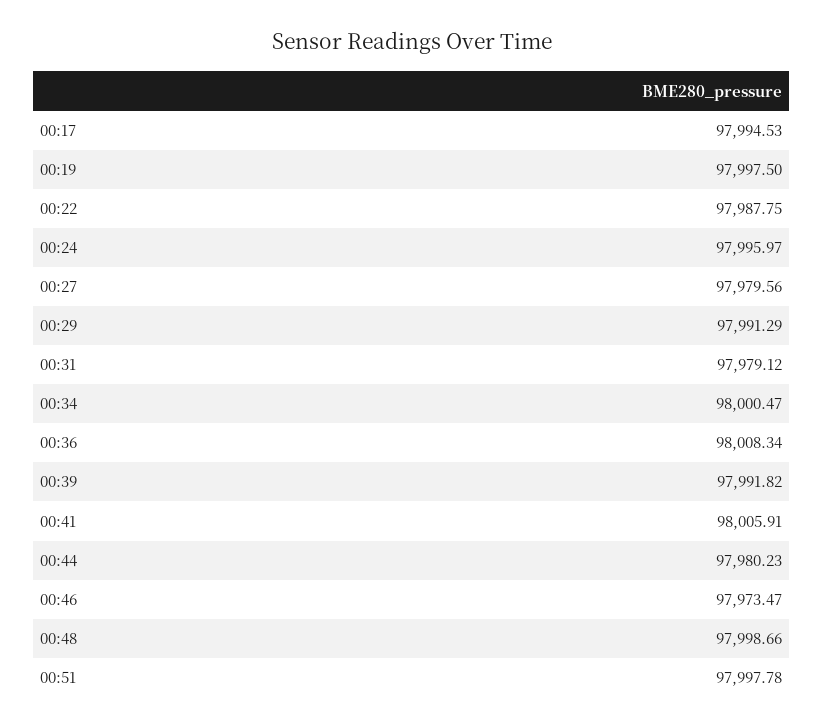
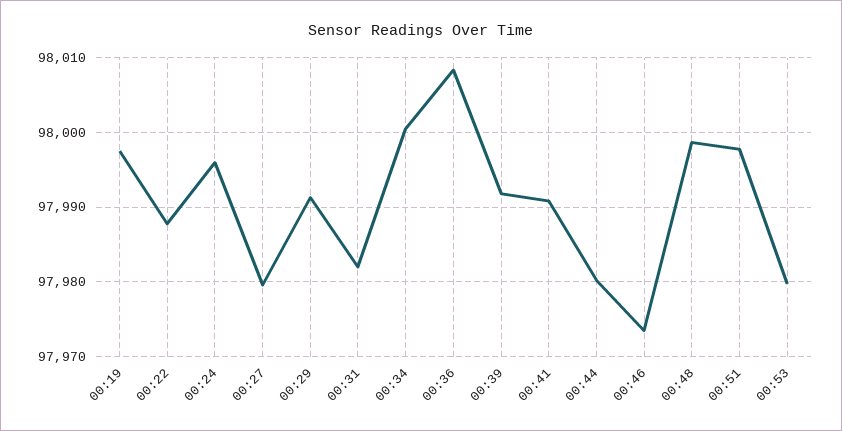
00:17: 97994.53 -> none
00:31: 97979.12 -> 97982
00:41: 98005.91 -> 97991
00:53: none -> 97980

